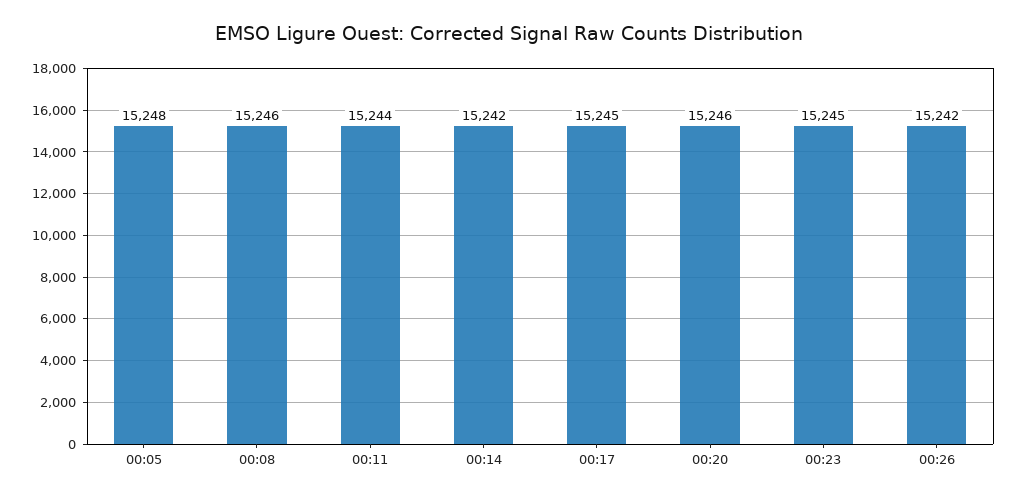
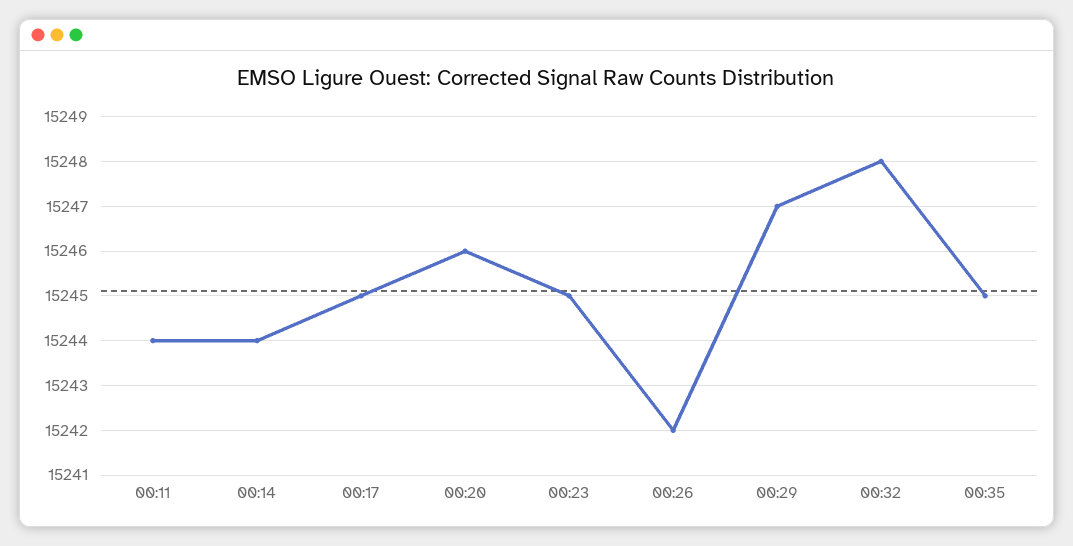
00:05: 15248 -> none
00:08: 15246 -> none
00:14: 15242 -> 15244
00:29: none -> 15247
00:32: none -> 15248
00:35: none -> 15245

